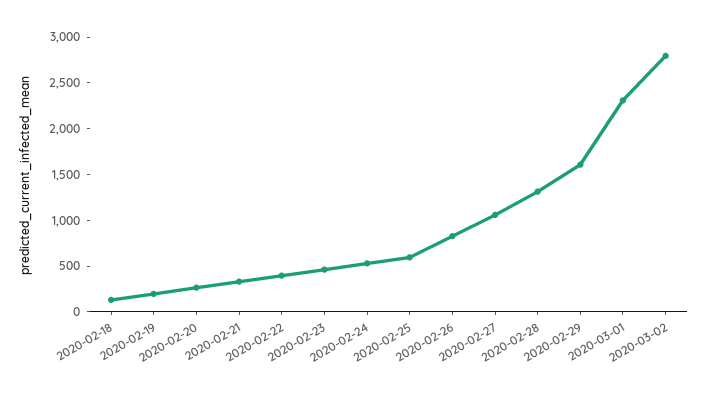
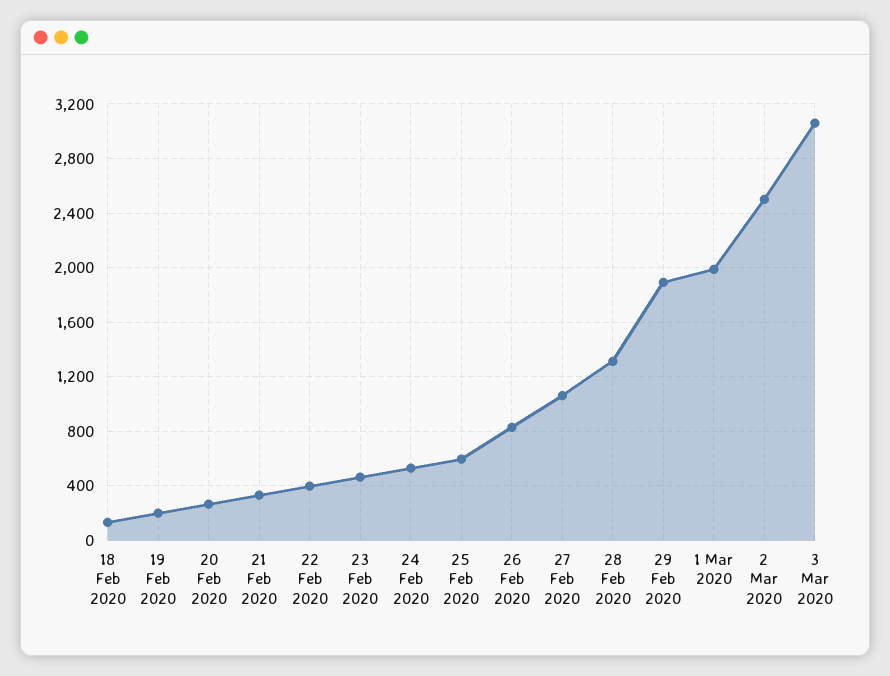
2020-02-29: 1600 -> 1900
2020-03-01: 2300 -> 2000
2020-03-02: 2800 -> 2500
3 Mar 2020: none -> 3050

